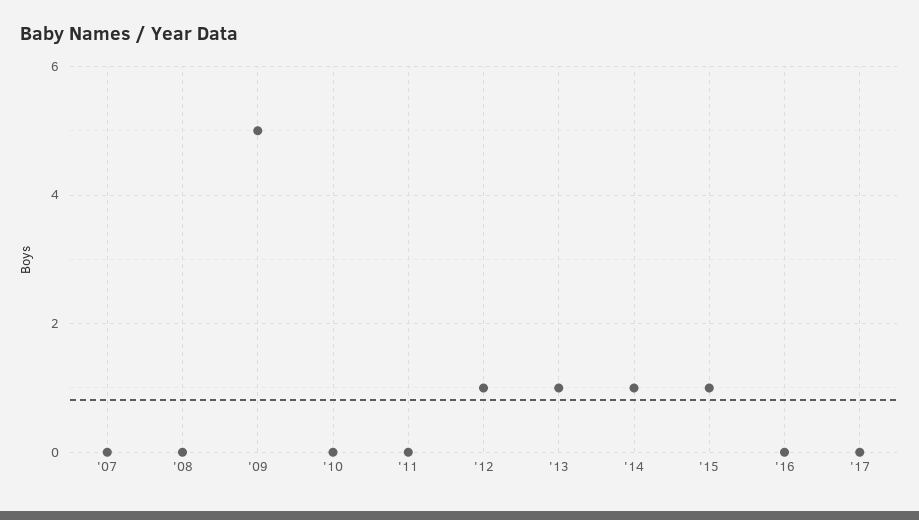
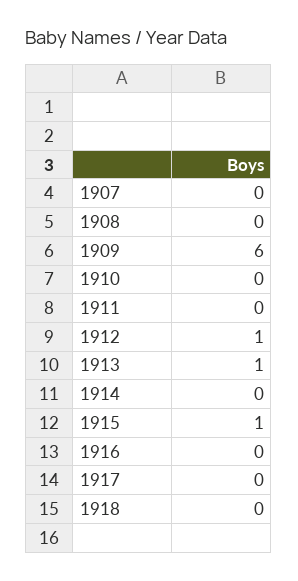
'09: 5 -> 6
'14: 1 -> 0
1918: none -> 0

